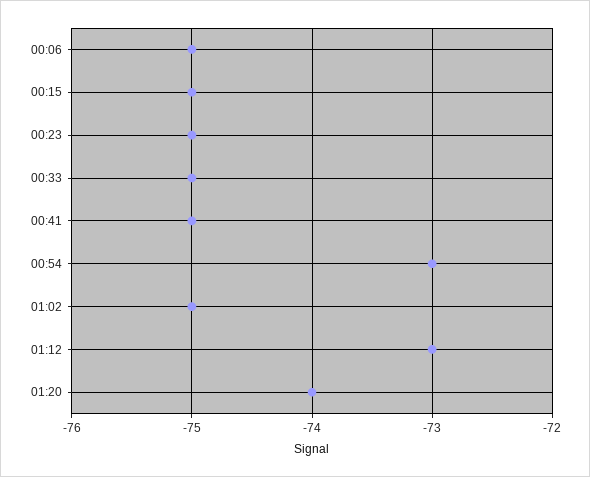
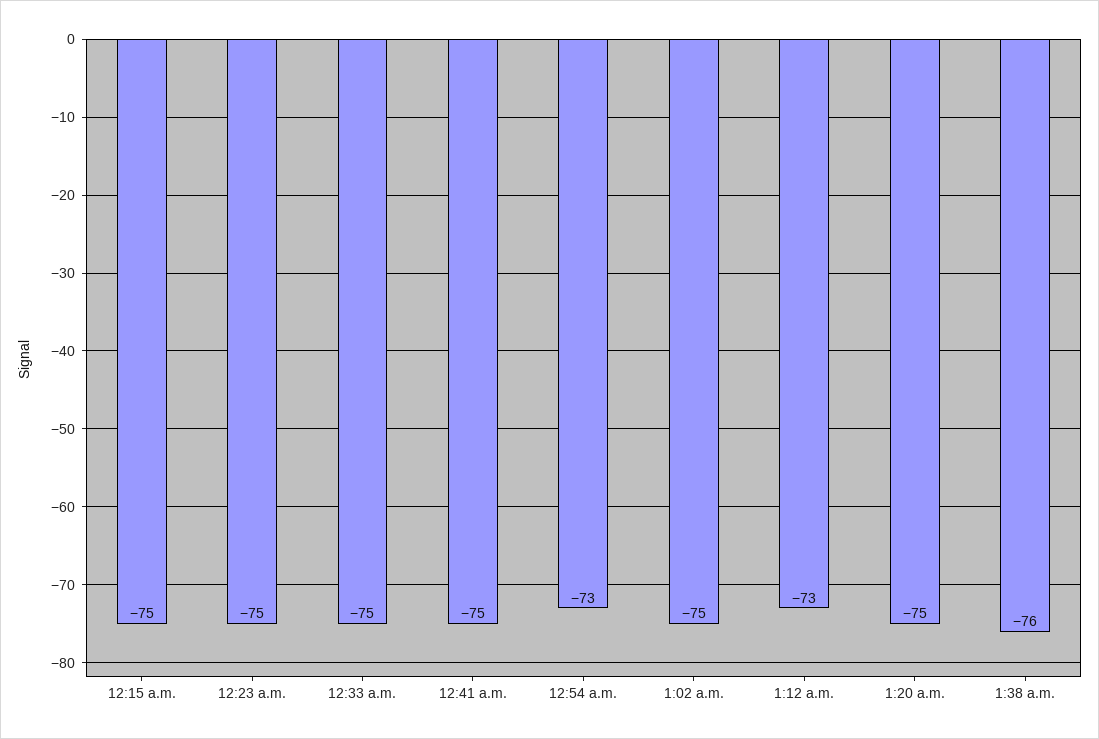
00:06: -75 -> none
01:20: -74 -> -75
1:38 a.m.: none -> -76

